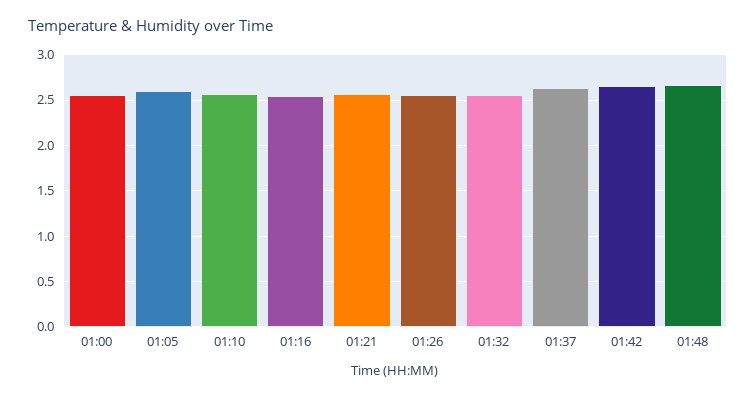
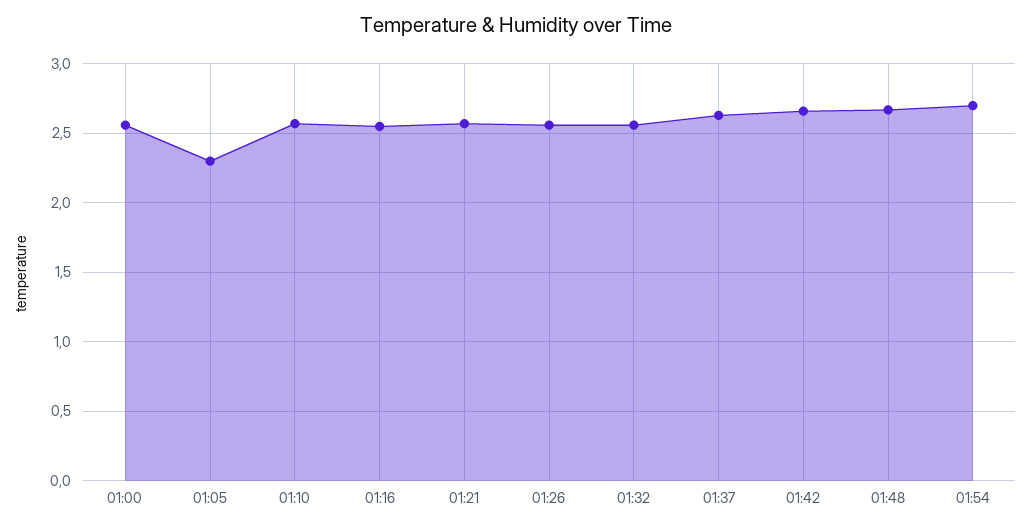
01:05: 2.6 -> 2.3
01:54: none -> 2.7

